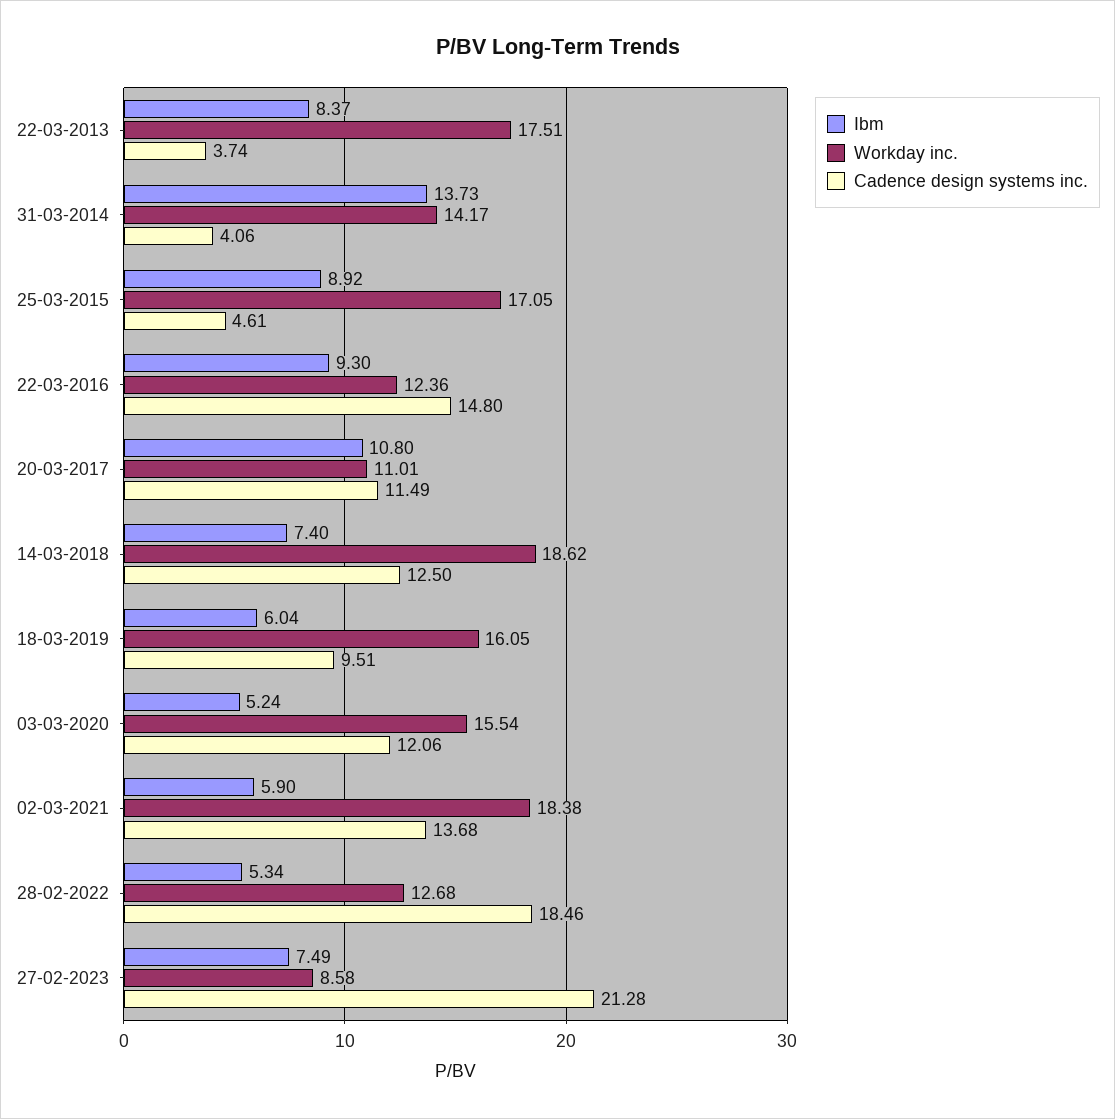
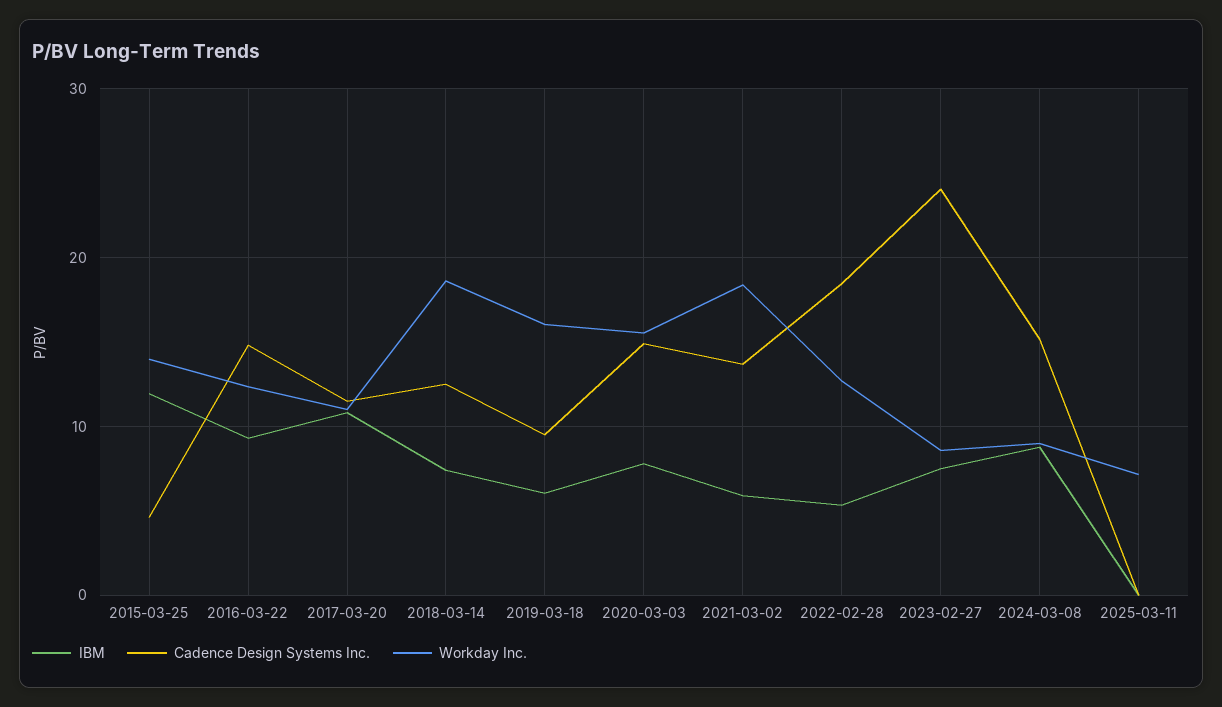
Ibm, 22-03-2013: 8.37 -> none
Workday inc., 22-03-2013: 17.51 -> none
Cadence design systems inc., 22-03-2013: 3.74 -> none
Ibm, 31-03-2014: 13.73 -> none
Workday inc., 31-03-2014: 14.17 -> none
Cadence design systems inc., 31-03-2014: 4.06 -> none
Ibm, 25-03-2015: 8.92 -> 12
Workday inc., 25-03-2015: 17.05 -> 14
Ibm, 03-03-2020: 5.24 -> 8
Cadence design systems inc., 03-03-2020: 12.06 -> 15
Cadence design systems inc., 27-02-2023: 21.28 -> 24
Ibm, 2024-03-08: none -> 9
Cadence design systems inc., 2024-03-08: none -> 15
Workday inc., 2024-03-08: none -> 9
Ibm, 2025-03-11: none -> 0
Cadence design systems inc., 2025-03-11: none -> 0
Workday inc., 2025-03-11: none -> 7

